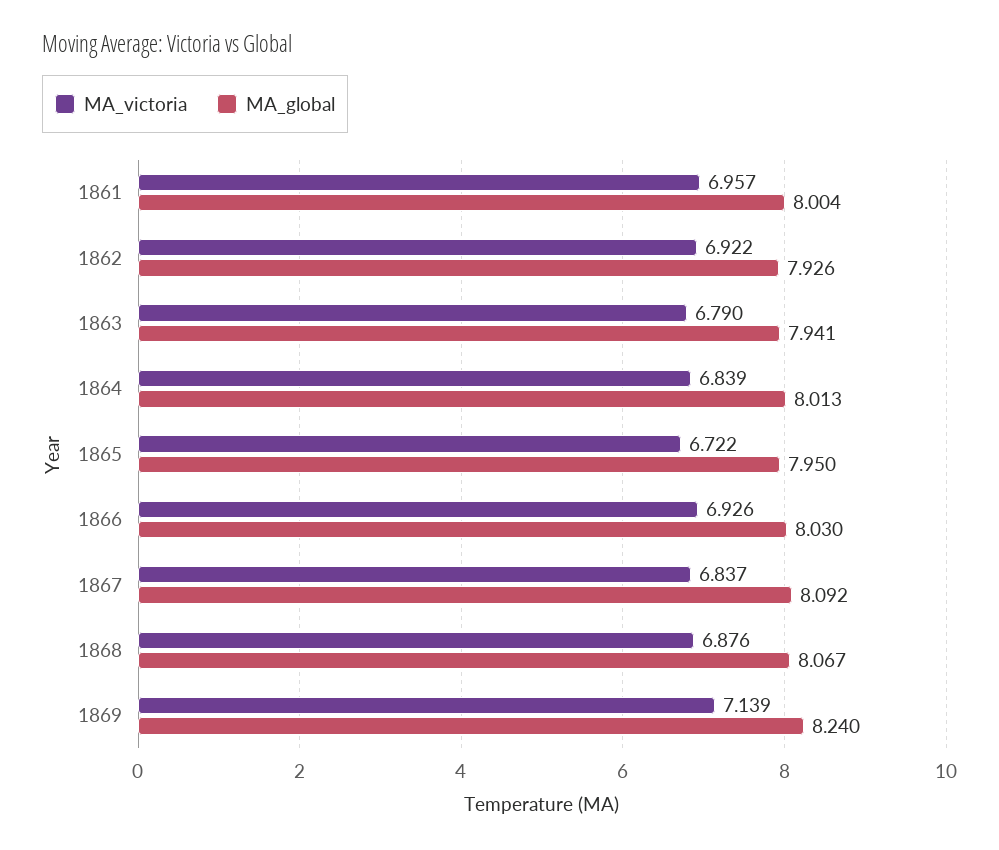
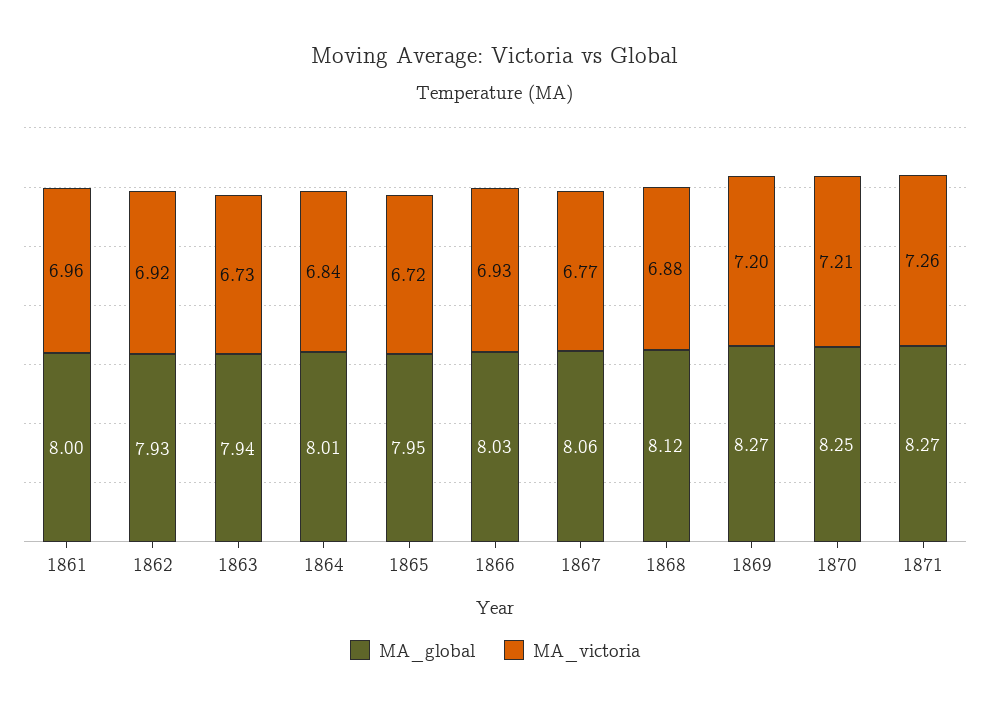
MA_victoria, 1863: 6.79 -> 6.73
MA_victoria, 1867: 6.837 -> 6.77
MA_global, 1867: 8.092 -> 8.06
MA_global, 1868: 8.067 -> 8.12
MA_victoria, 1869: 7.139 -> 7.2
MA_global, 1869: 8.24 -> 8.27
MA_global, 1870: none -> 8.25
MA_victoria, 1870: none -> 7.21
MA_global, 1871: none -> 8.27
MA_victoria, 1871: none -> 7.26

